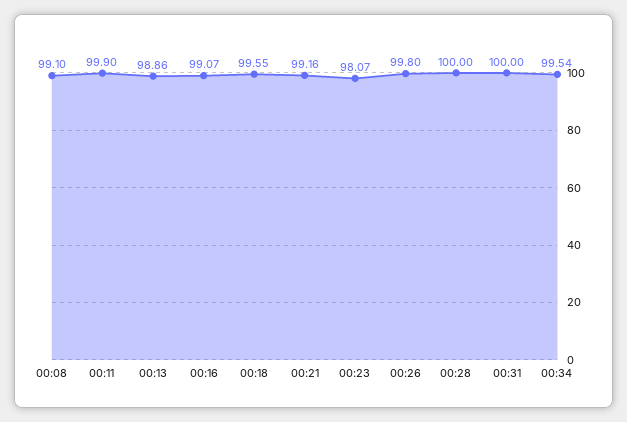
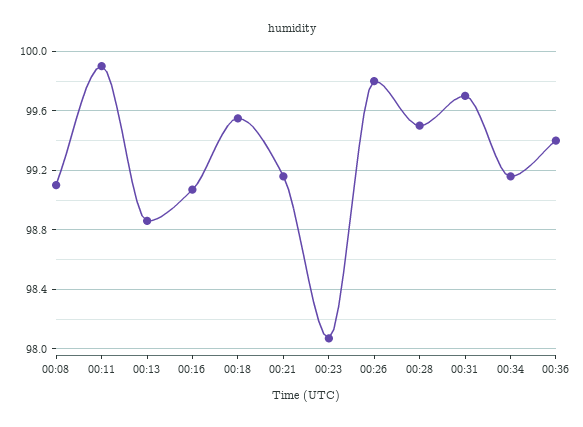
00:28: 100 -> 99.5
00:31: 100 -> 99.7
00:34: 99.54 -> 99.15
00:36: none -> 99.4

